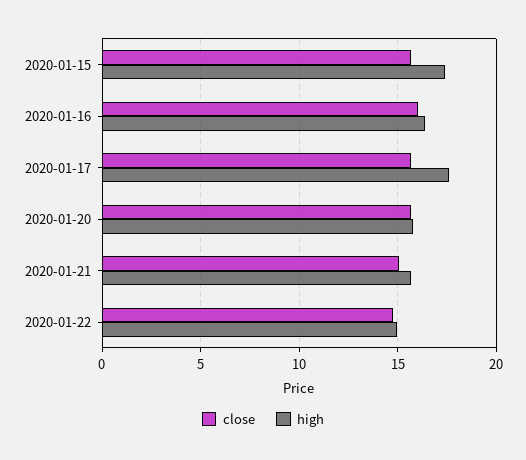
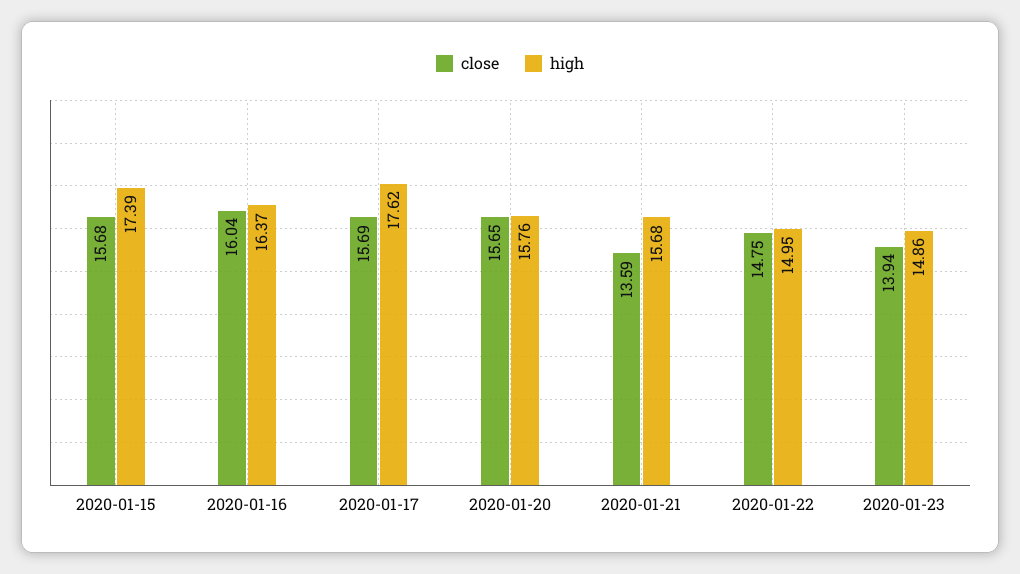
close, 2020-01-21: 15 -> 13.59
close, 2020-01-23: none -> 13.94
high, 2020-01-23: none -> 14.86

